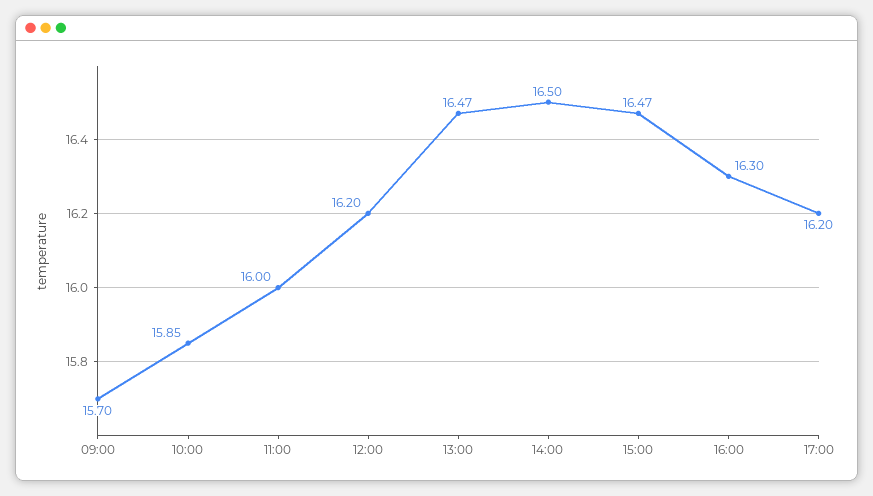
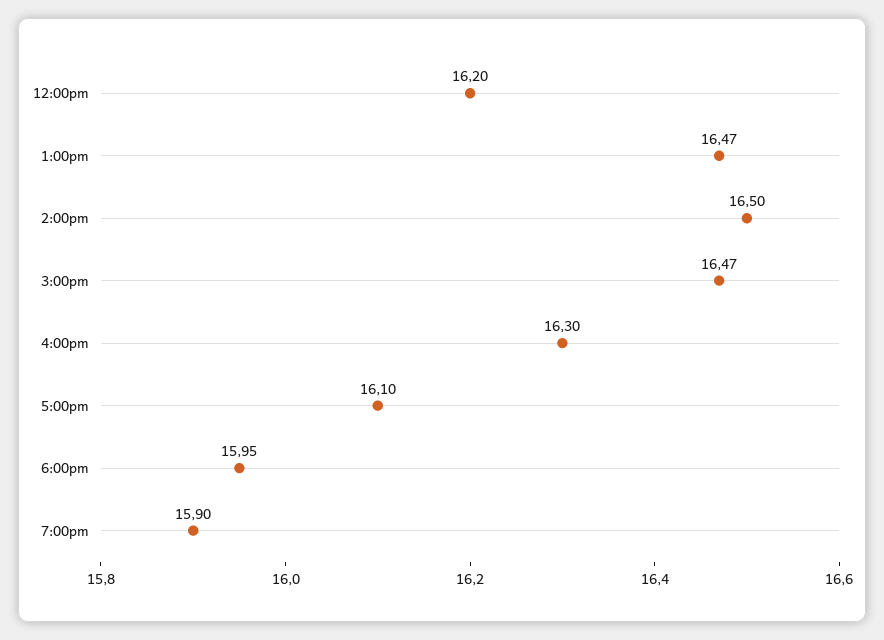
09:00: 15.7 -> none
10:00: 15.85 -> none
11:00: 16 -> none
17:00: 16.2 -> 16.1
6:00pm: none -> 15.95
7:00pm: none -> 15.9

